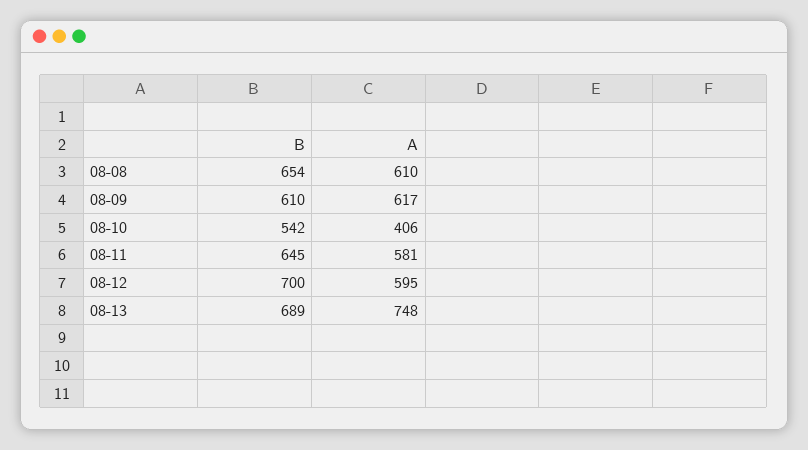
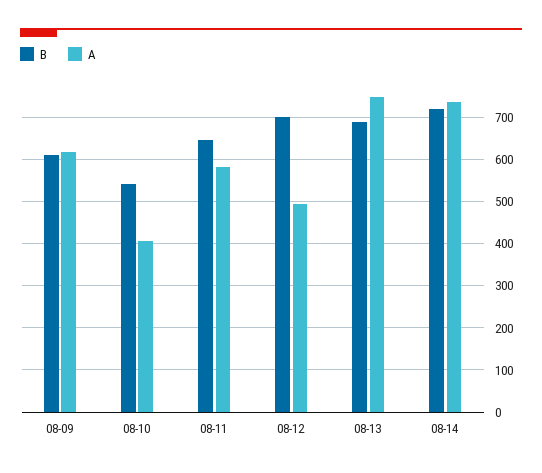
B, 08-08: 654 -> none
A, 08-08: 610 -> none
A, 08-12: 595 -> 500
B, 08-14: none -> 720
A, 08-14: none -> 740

